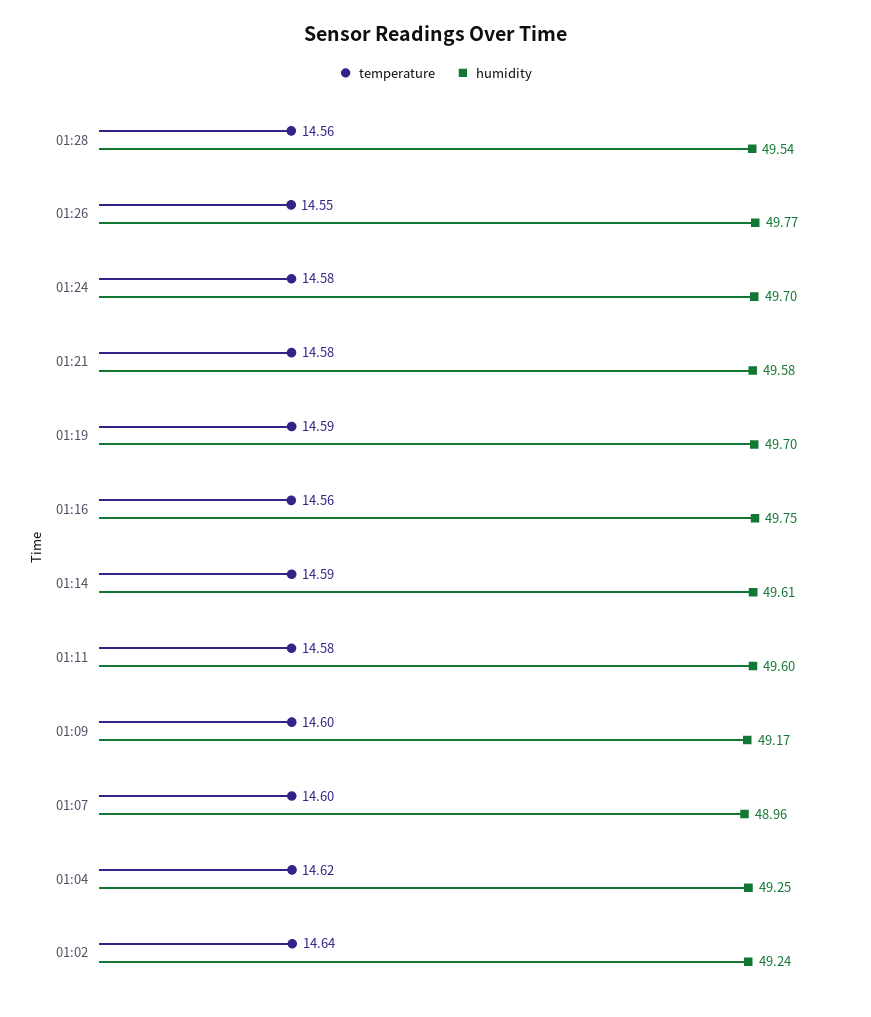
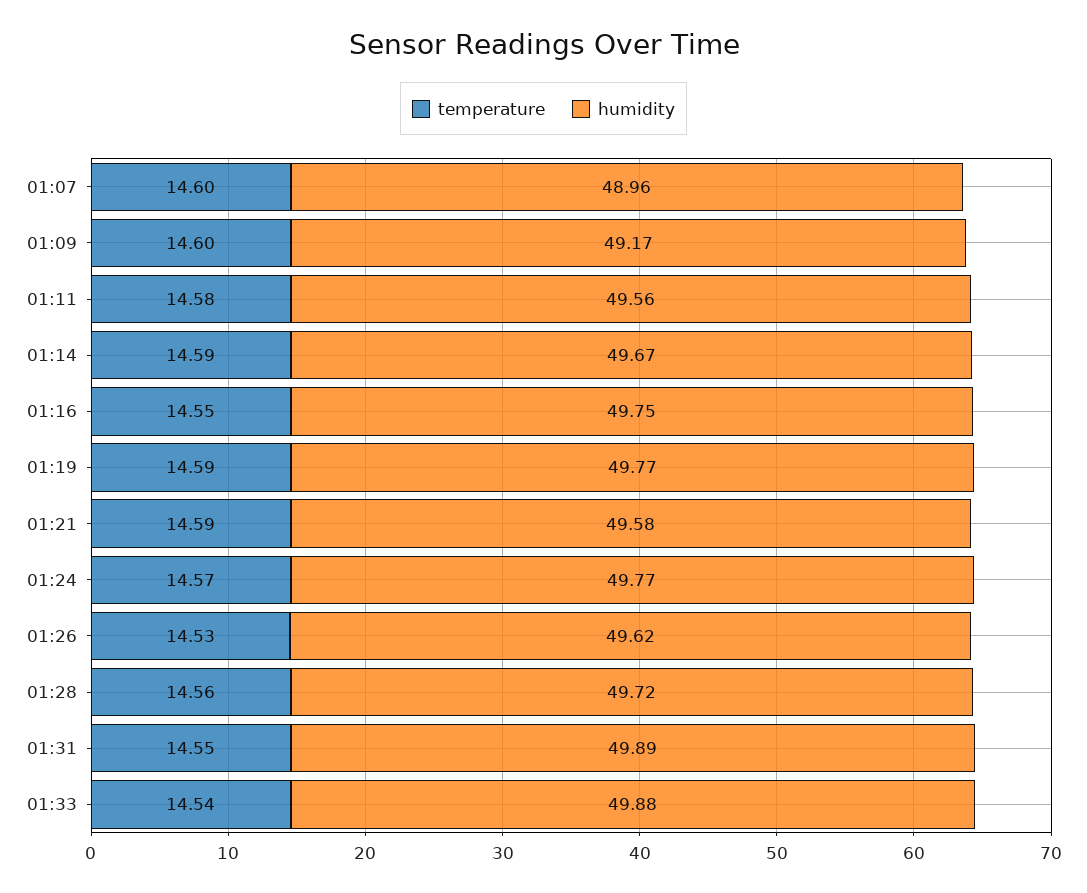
humidity, 01:28: 49.54 -> 49.72
temperature, 01:26: 14.55 -> 14.53
humidity, 01:26: 49.77 -> 49.62
temperature, 01:24: 14.58 -> 14.57
humidity, 01:24: 49.7 -> 49.77
temperature, 01:21: 14.58 -> 14.59
humidity, 01:19: 49.7 -> 49.77
temperature, 01:16: 14.56 -> 14.55
humidity, 01:14: 49.61 -> 49.67
humidity, 01:11: 49.6 -> 49.56
temperature, 01:04: 14.62 -> none
humidity, 01:04: 49.25 -> none
temperature, 01:02: 14.64 -> none
humidity, 01:02: 49.24 -> none
temperature, 01:31: none -> 14.55
humidity, 01:31: none -> 49.89
temperature, 01:33: none -> 14.54
humidity, 01:33: none -> 49.88

